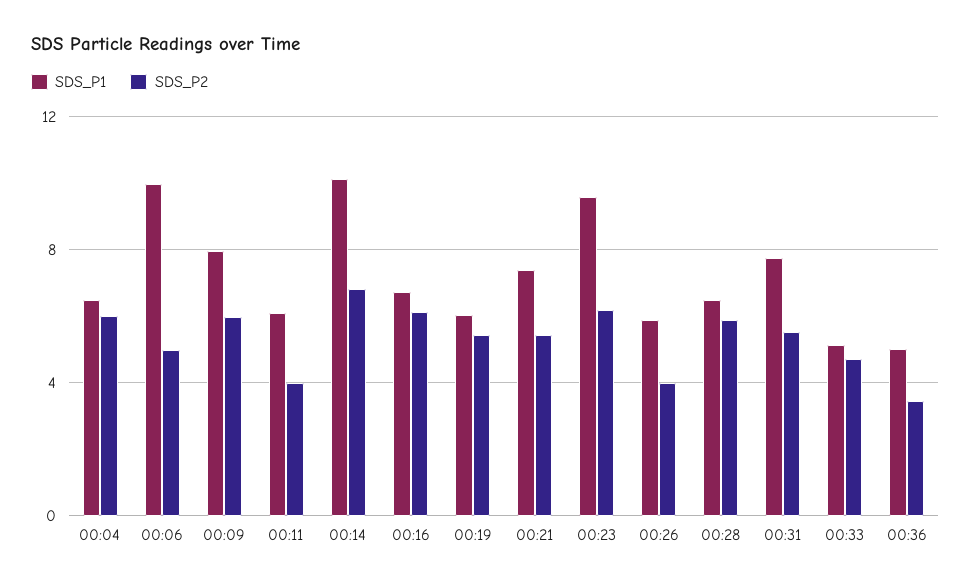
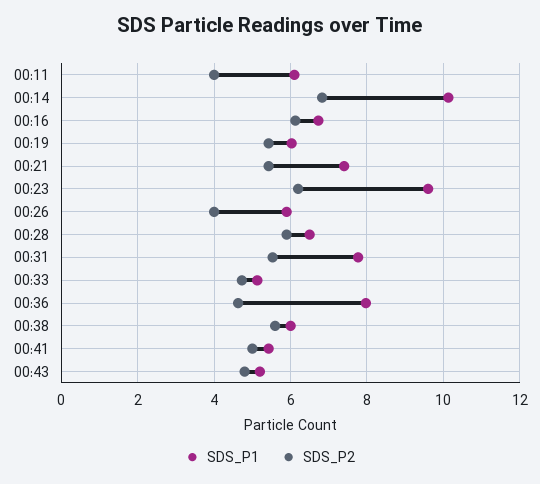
SDS_P1, 00:04: 6.5 -> none
SDS_P2, 00:04: 6 -> none
SDS_P1, 00:06: 10 -> none
SDS_P2, 00:06: 5 -> none
SDS_P1, 00:09: 8 -> none
SDS_P2, 00:09: 6 -> none
SDS_P1, 00:36: 5 -> 8
SDS_P2, 00:36: 3.5 -> 4.6
SDS_P1, 00:38: none -> 6
SDS_P2, 00:38: none -> 5.6
SDS_P1, 00:41: none -> 5.4
SDS_P2, 00:41: none -> 5
SDS_P1, 00:43: none -> 5.2
SDS_P2, 00:43: none -> 4.8

